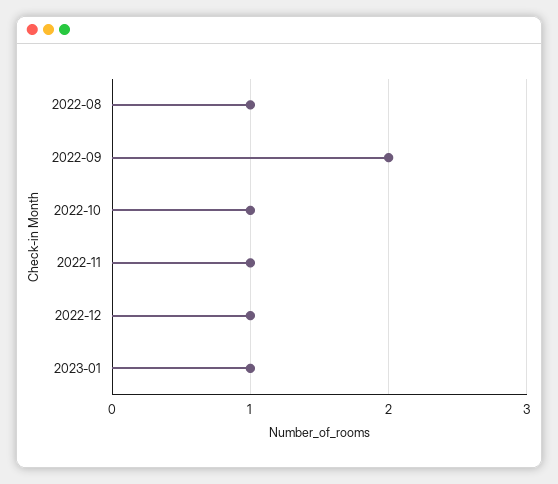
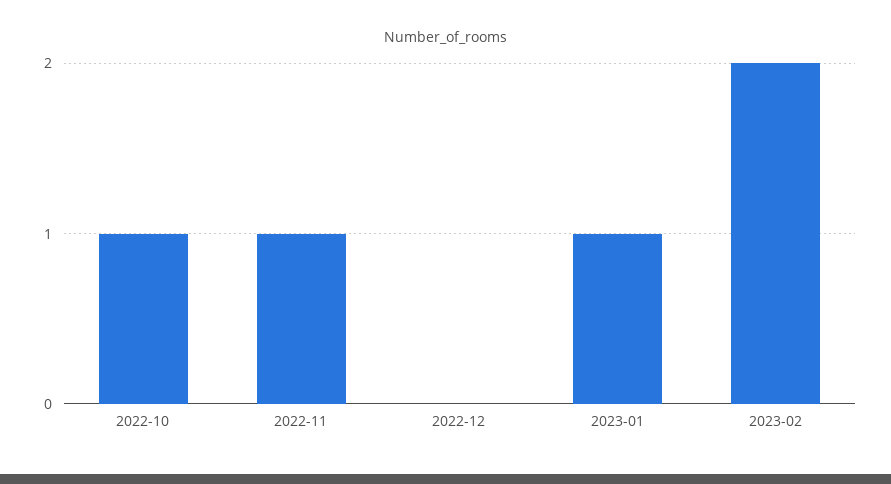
2022-08: 1 -> none
2022-09: 2 -> none
2022-12: 1 -> 0
2023-02: none -> 2

